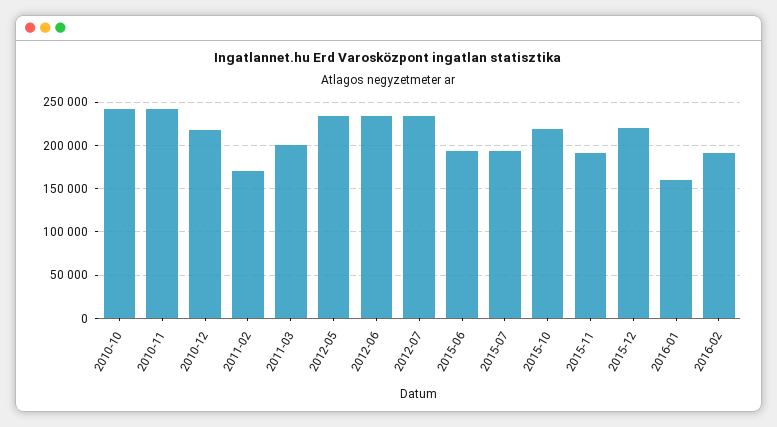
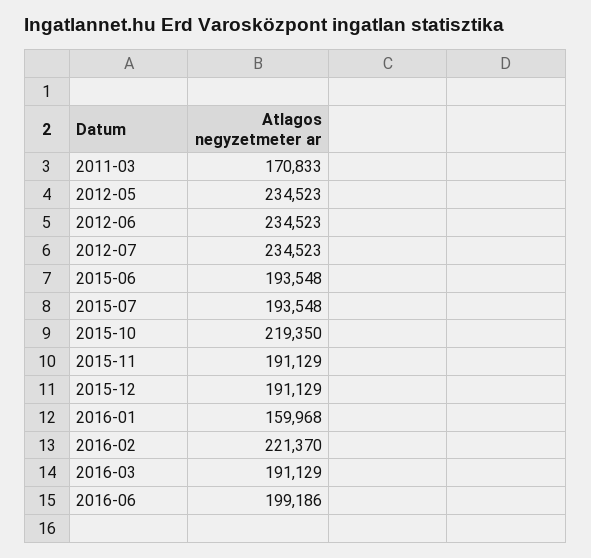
2010-10: 240000 -> none
2010-11: 240000 -> none
2010-12: 220000 -> none
2011-02: 170000 -> none
2011-03: 200000 -> 170833
2015-12: 220000 -> 191129
2016-02: 190000 -> 221370
2016-03: none -> 191129
2016-06: none -> 199186

